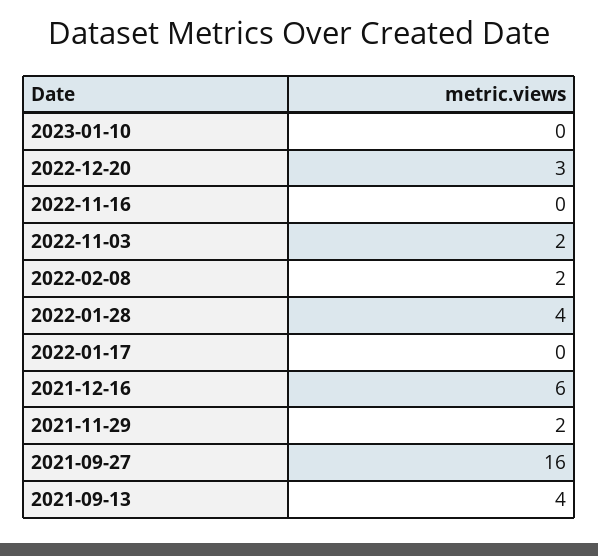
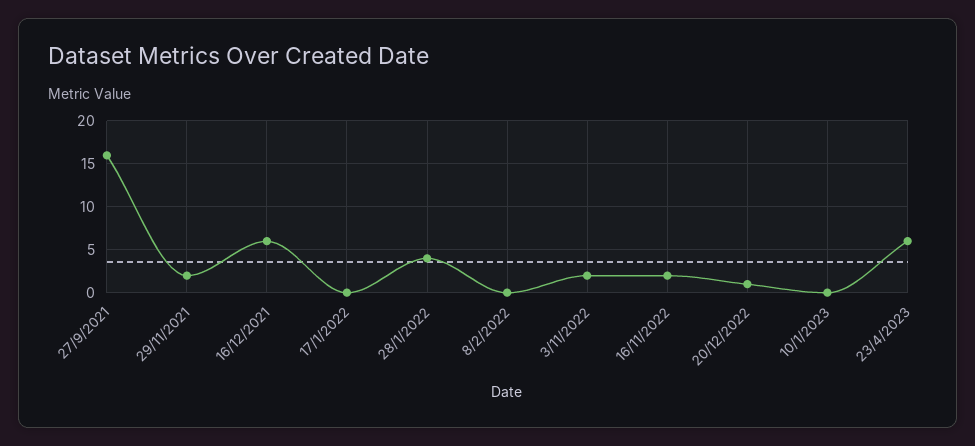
2022-12-20: 3 -> 1
2022-11-16: 0 -> 2
2022-02-08: 2 -> 0
2021-09-13: 4 -> none
23/4/2023: none -> 6

